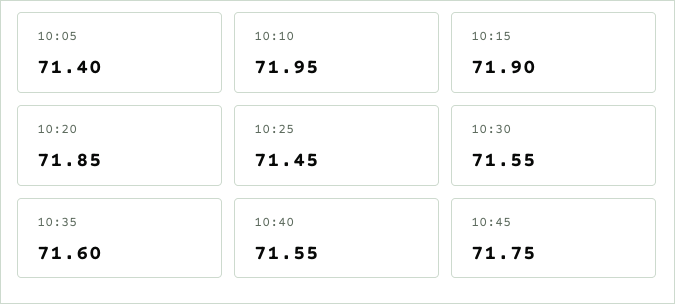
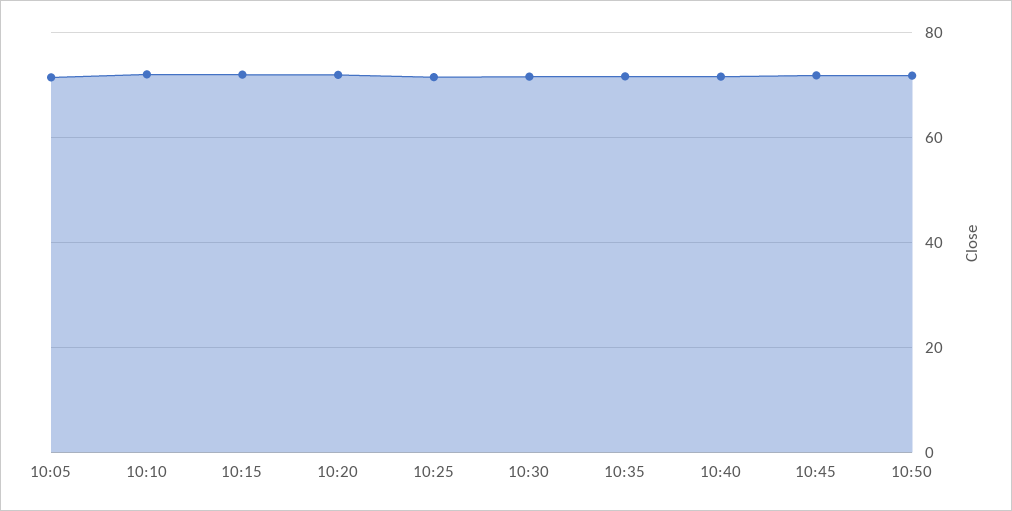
10:50: none -> 72

